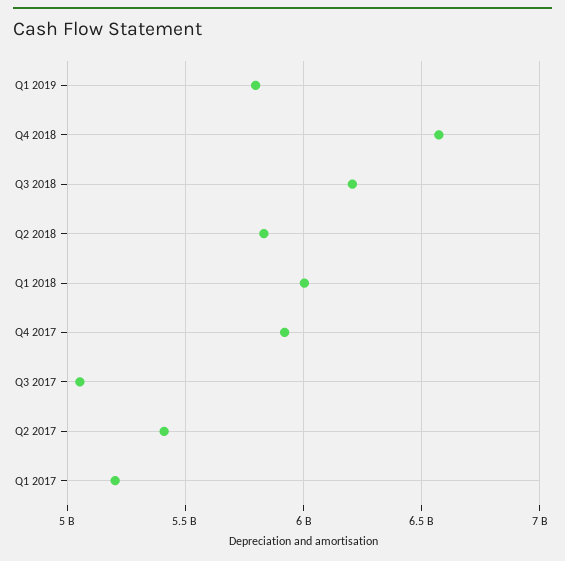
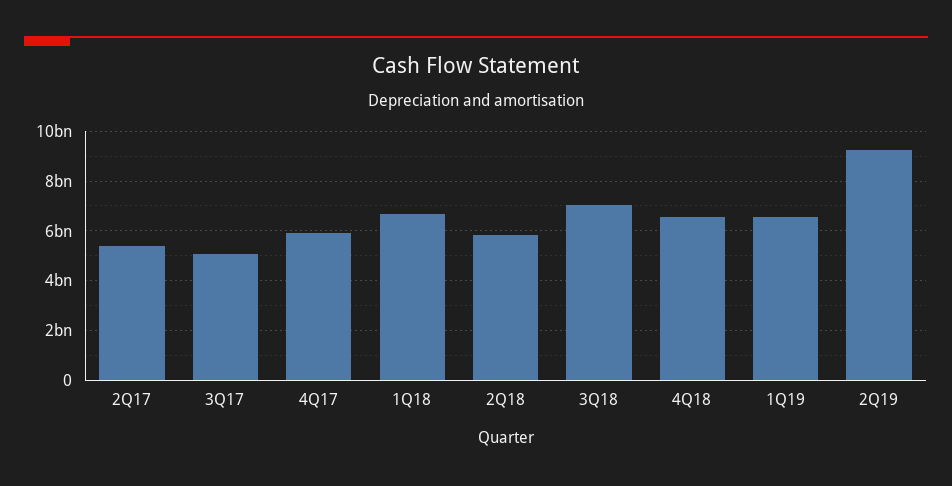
Q1 2019: 5800000000 -> 6500000000
Q3 2018: 6200000000 -> 7000000000
Q1 2018: 6000000000 -> 6750000000
Q1 2017: 5200000000 -> none
2Q19: none -> 9250000000

